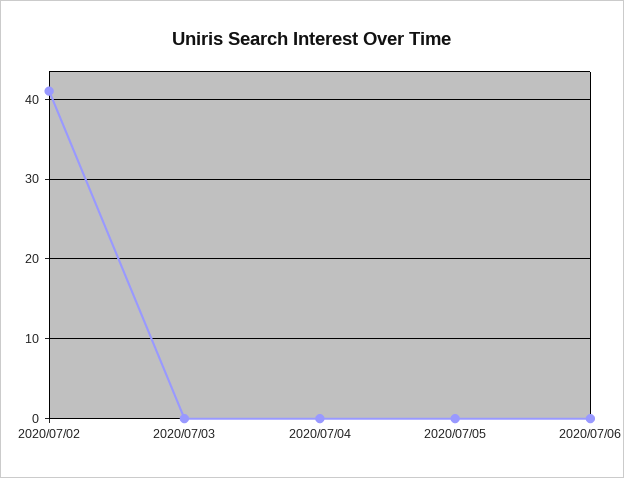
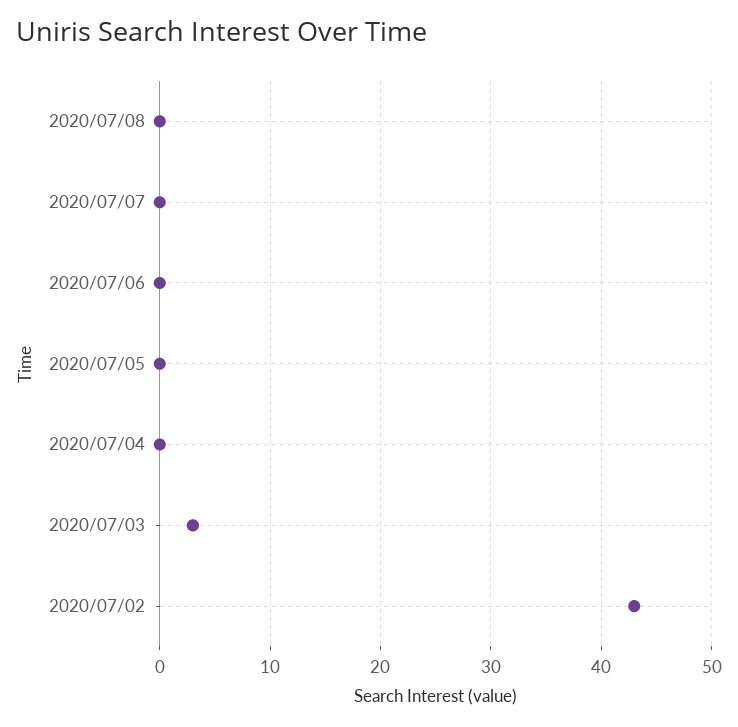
2020/07/02: 41 -> 43
2020/07/03: 0 -> 3
2020/07/08: none -> 0
2020/07/07: none -> 0

